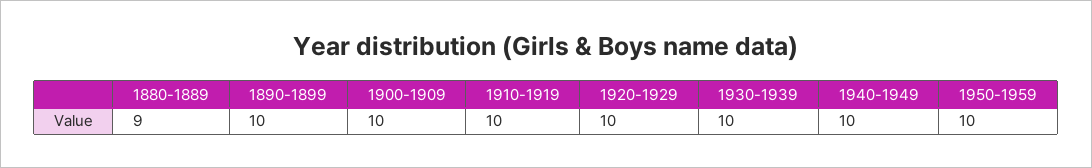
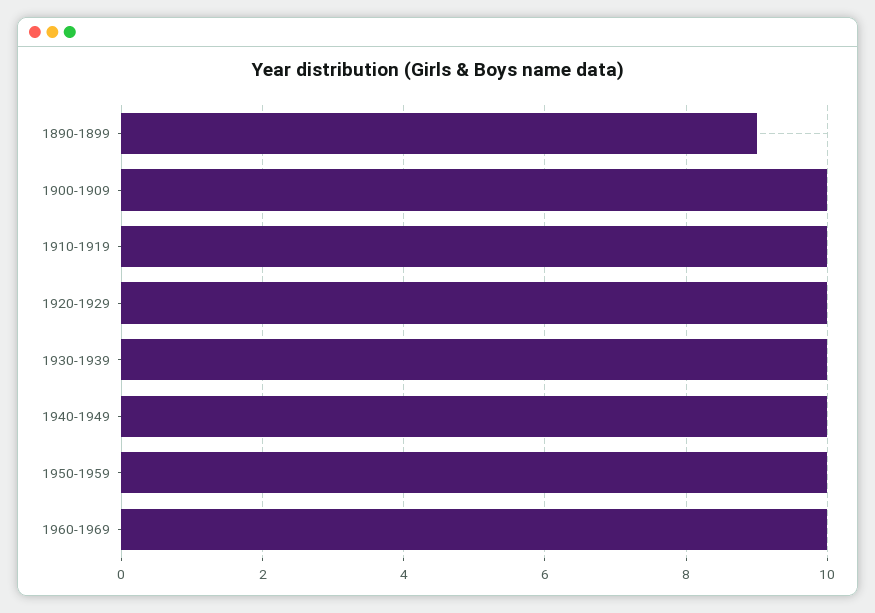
1880-1889: 9 -> none
1890-1899: 10 -> 9
1960-1969: none -> 10

